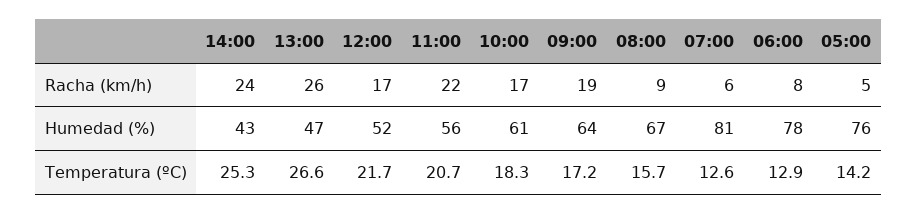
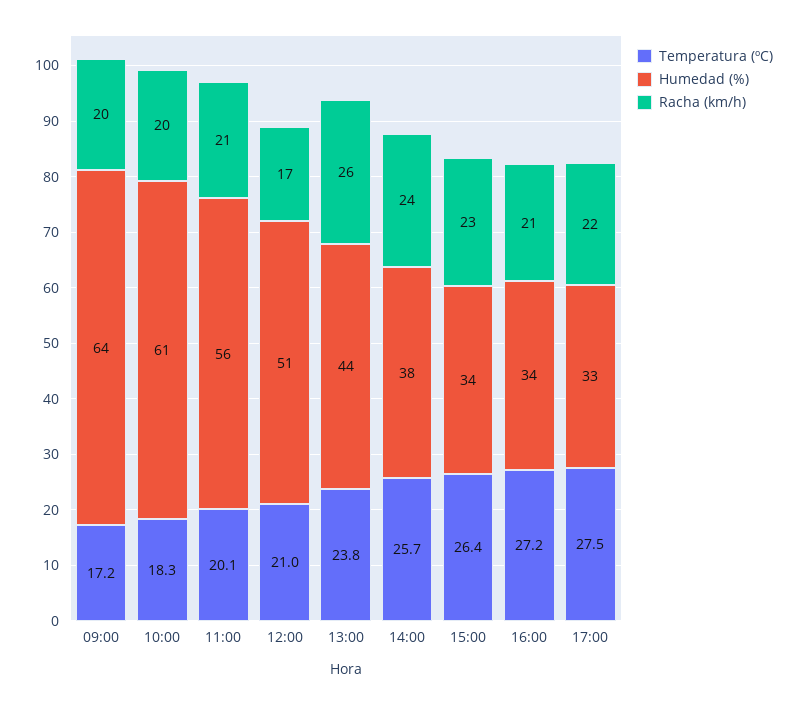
Racha (km/h), 11:00: 22 -> 21
Racha (km/h), 10:00: 17 -> 20
Racha (km/h), 09:00: 19 -> 20
Racha (km/h), 08:00: 9 -> none
Racha (km/h), 07:00: 6 -> none
Racha (km/h), 06:00: 8 -> none
Racha (km/h), 05:00: 5 -> none
Humedad (%), 14:00: 43 -> 38
Humedad (%), 13:00: 47 -> 44
Humedad (%), 12:00: 52 -> 51
Humedad (%), 08:00: 67 -> none
Humedad (%), 07:00: 81 -> none
Humedad (%), 06:00: 78 -> none
Humedad (%), 05:00: 76 -> none
Temperatura (ºC), 14:00: 25.3 -> 25.7
Temperatura (ºC), 13:00: 26.6 -> 23.8
Temperatura (ºC), 12:00: 21.7 -> 21
Temperatura (ºC), 11:00: 20.7 -> 20.1
Temperatura (ºC), 08:00: 15.7 -> none
Temperatura (ºC), 07:00: 12.6 -> none
Temperatura (ºC), 06:00: 12.9 -> none
Temperatura (ºC), 05:00: 14.2 -> none
Temperatura (ºC), 15:00: none -> 26.4
Humedad (%), 15:00: none -> 34
Racha (km/h), 15:00: none -> 23
Temperatura (ºC), 16:00: none -> 27.2
Humedad (%), 16:00: none -> 34
Racha (km/h), 16:00: none -> 21
Temperatura (ºC), 17:00: none -> 27.5
Humedad (%), 17:00: none -> 33
Racha (km/h), 17:00: none -> 22

